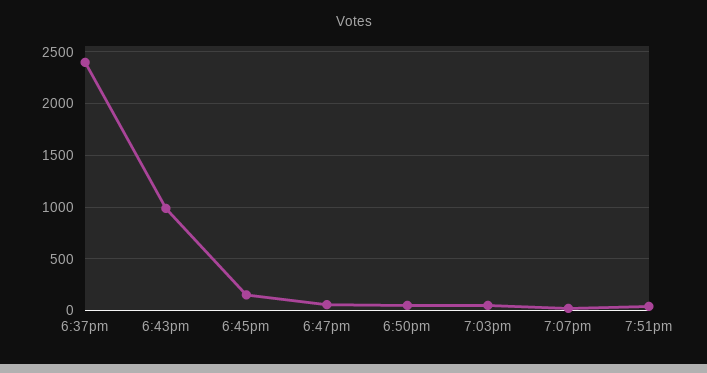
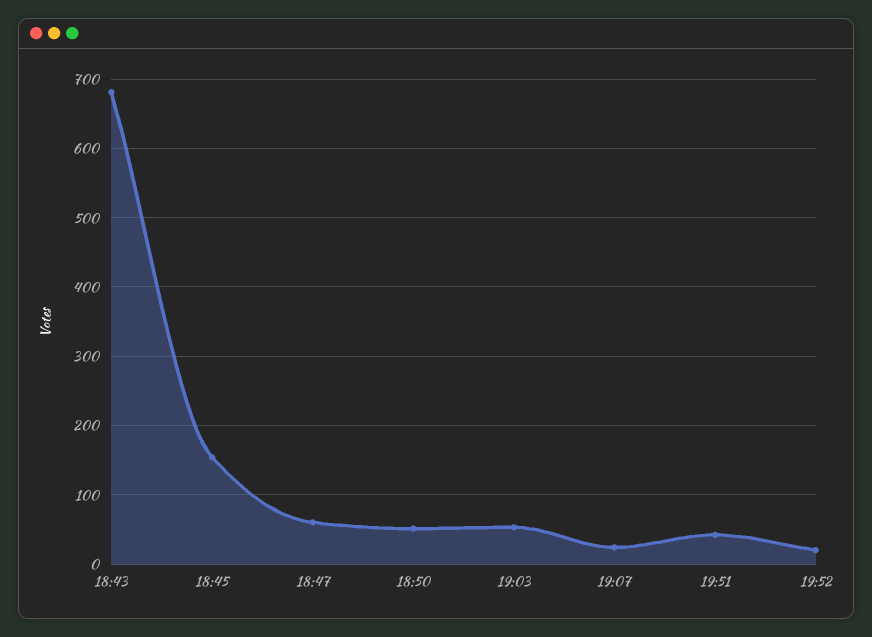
6:37pm: 2400 -> none
6:43pm: 1000 -> 680
19:52: none -> 20

